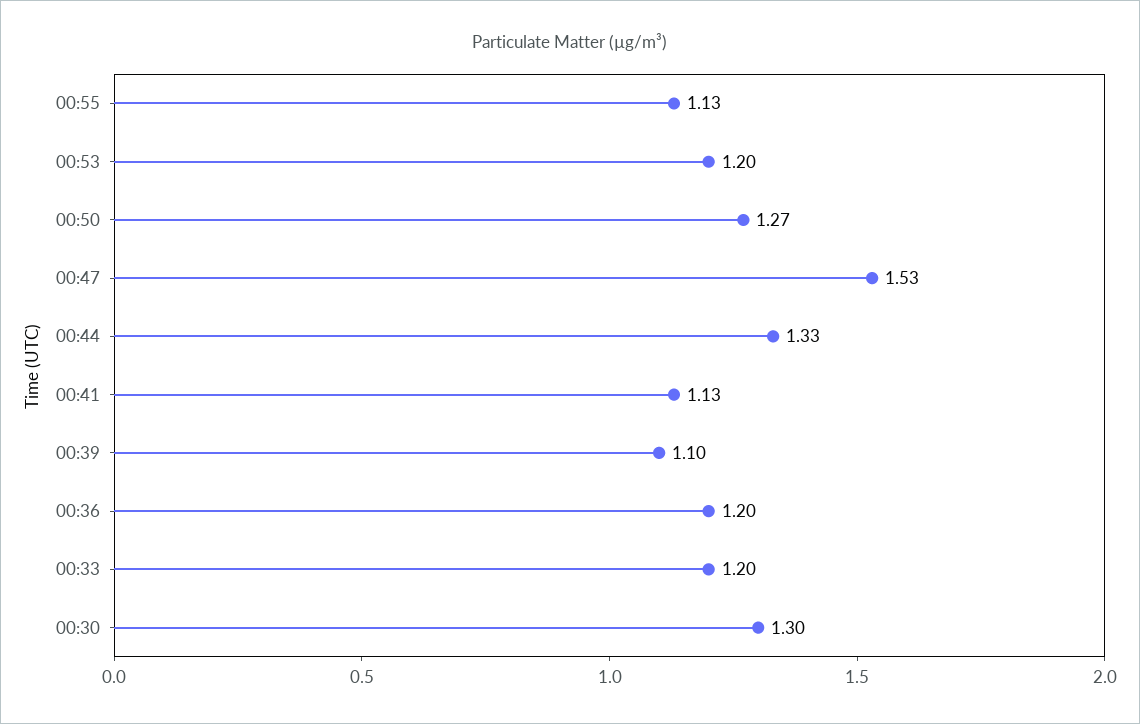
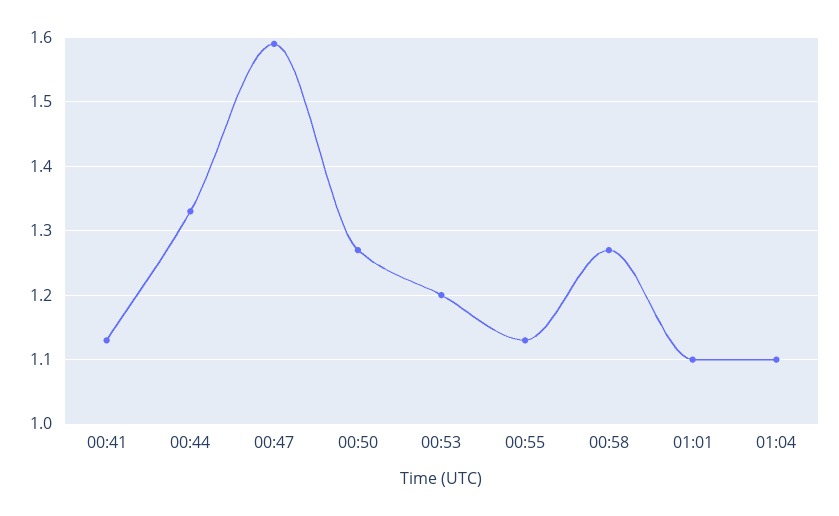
00:47: 1.53 -> 1.59
00:39: 1.1 -> none
00:36: 1.2 -> none
00:33: 1.2 -> none
00:30: 1.3 -> none
00:58: none -> 1.27
01:01: none -> 1.1
01:04: none -> 1.1

